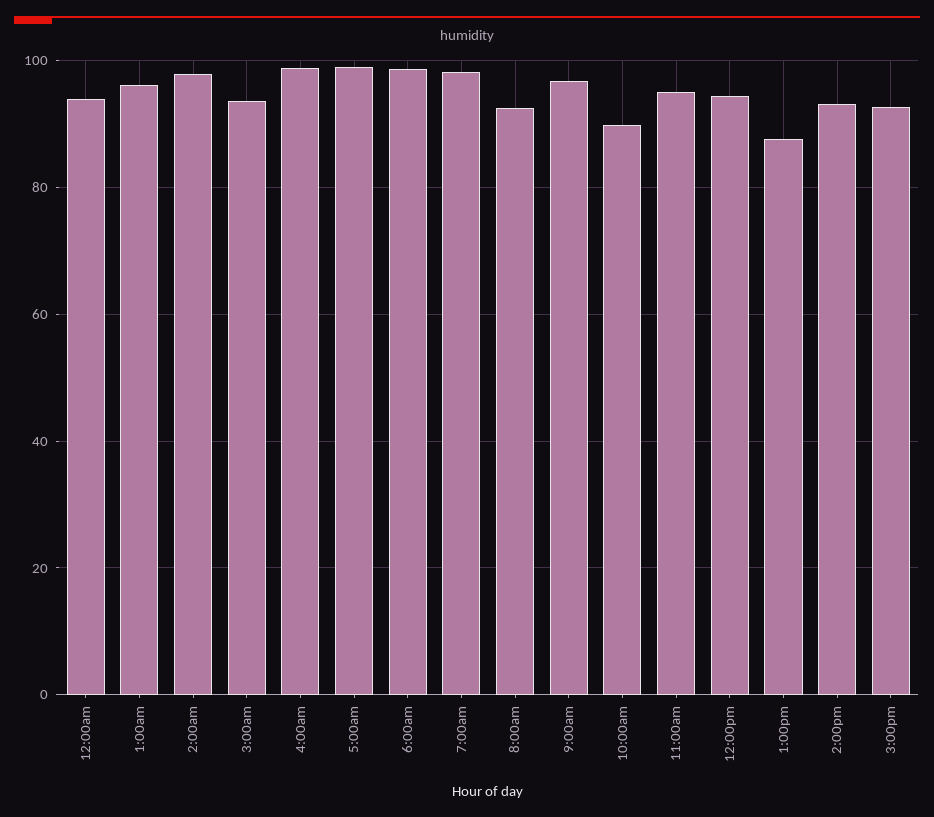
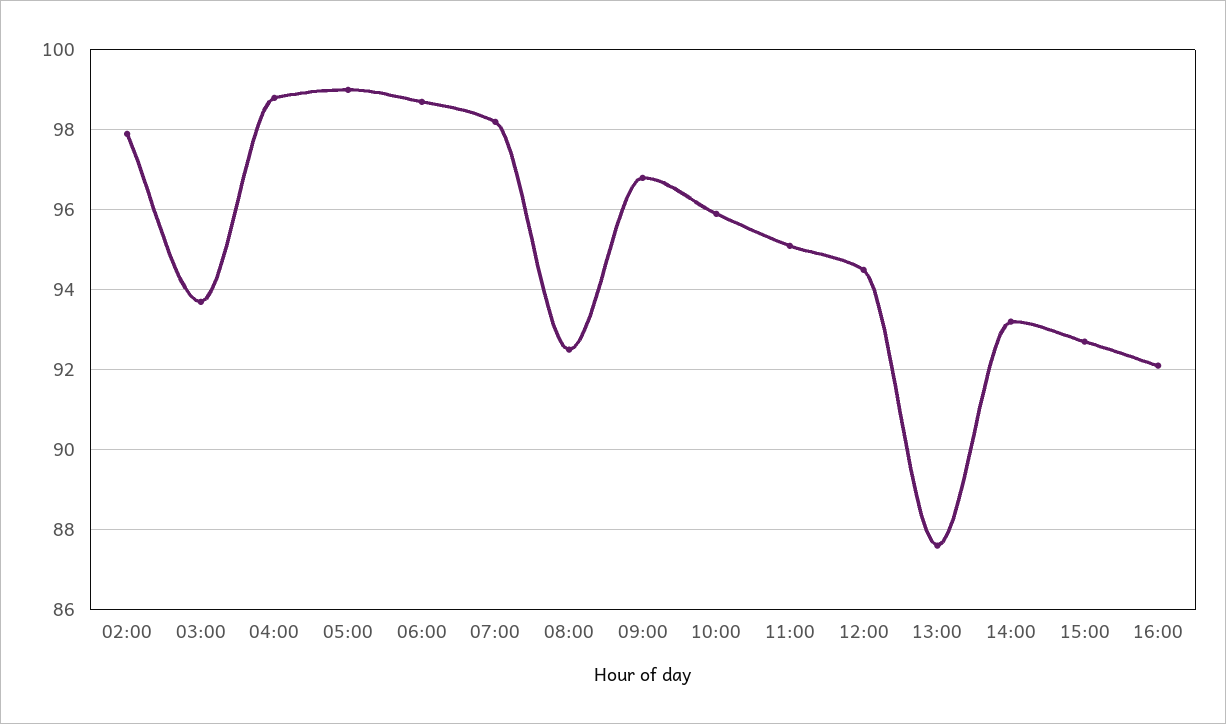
12:00am: 94 -> none
1:00am: 96 -> none
10:00am: 90 -> 96
16:00: none -> 92

